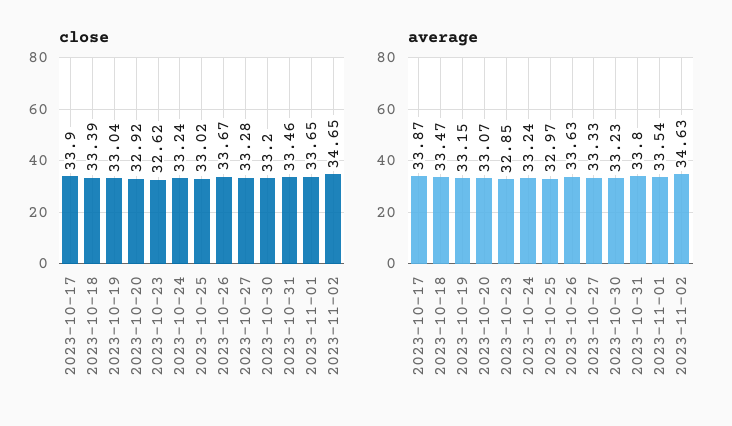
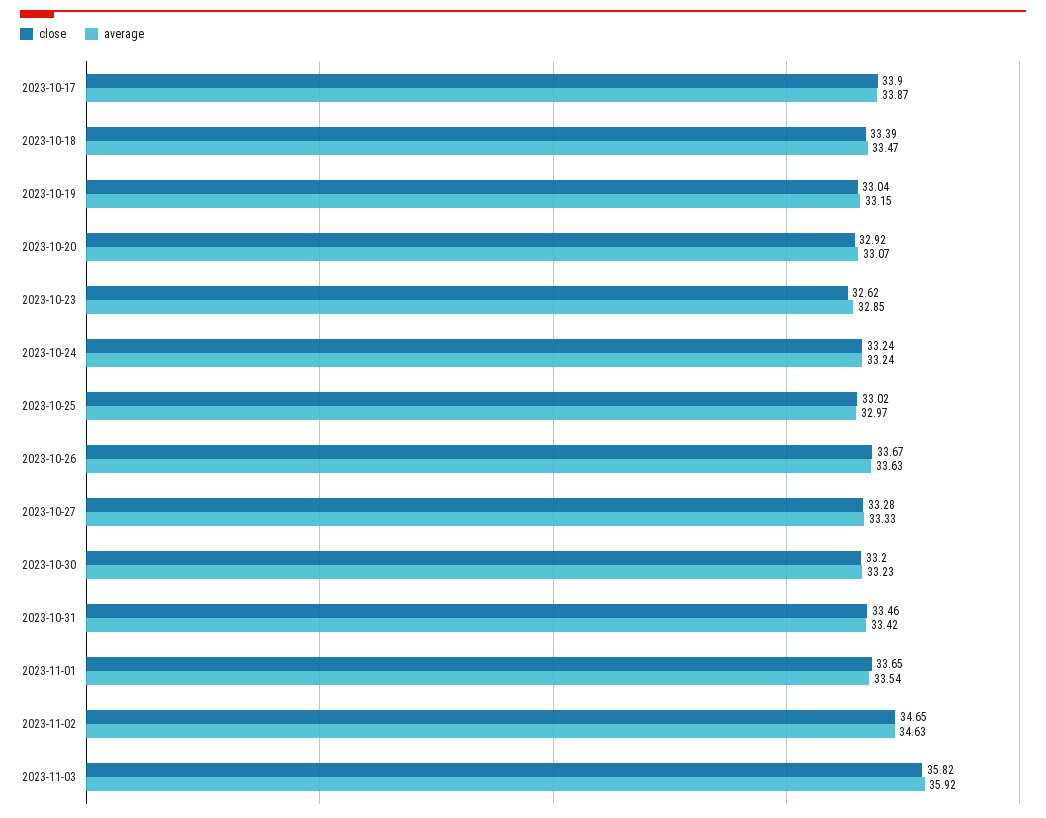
average, 2023-10-31: 33.8 -> 33.42
close, 2023-11-03: none -> 35.82
average, 2023-11-03: none -> 35.92

